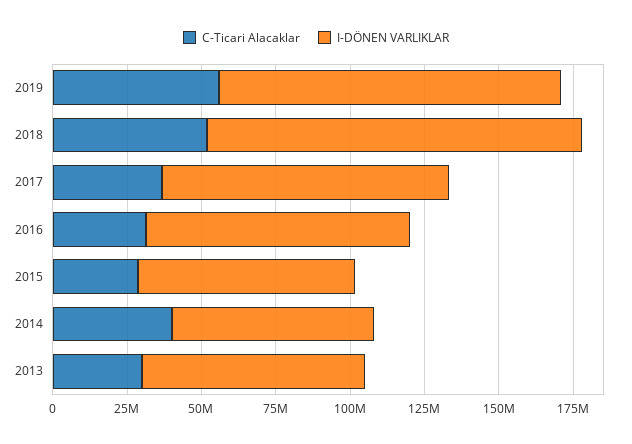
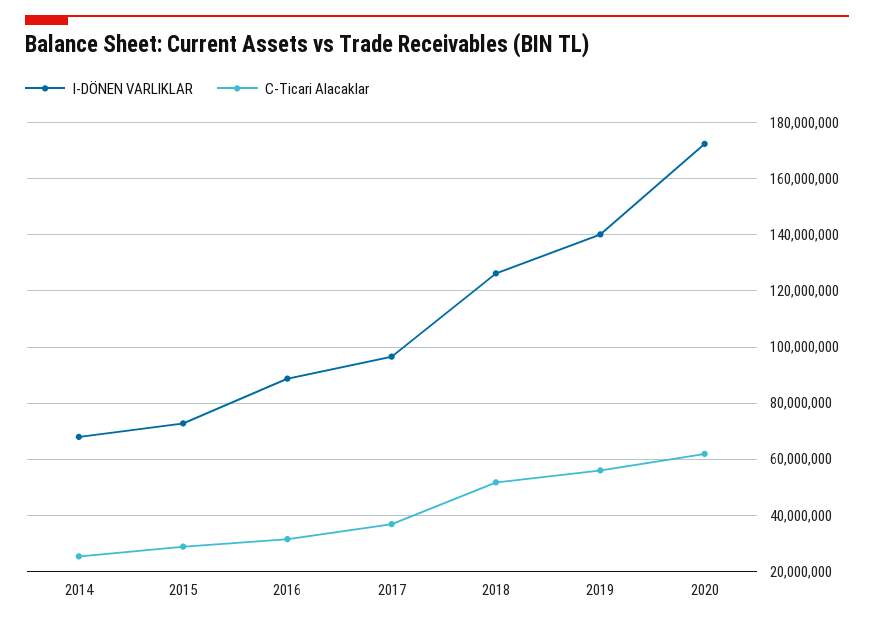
I-DÖNEN VARLIKLAR, 2019: 115000000 -> 140000000
C-Ticari Alacaklar, 2014: 40000000 -> 25000000
C-Ticari Alacaklar, 2013: 30000000 -> none
I-DÖNEN VARLIKLAR, 2013: 75000000 -> none
I-DÖNEN VARLIKLAR, 2020: none -> 172500000
C-Ticari Alacaklar, 2020: none -> 62500000

